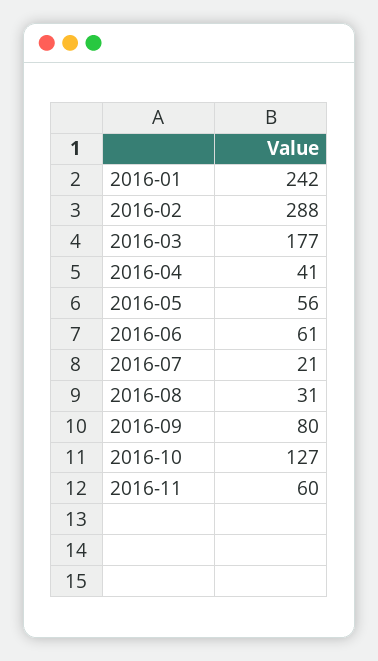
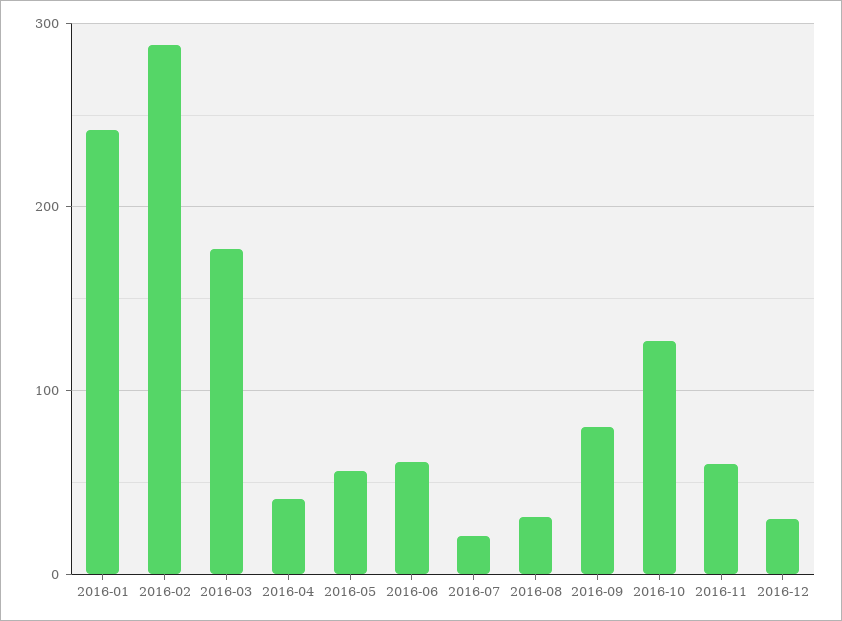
2016-12: none -> 30

